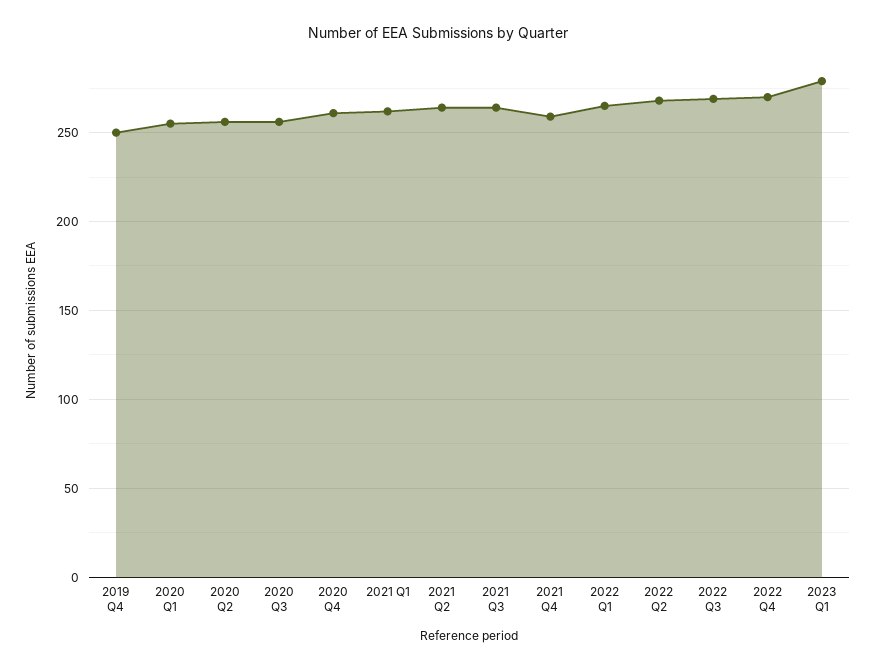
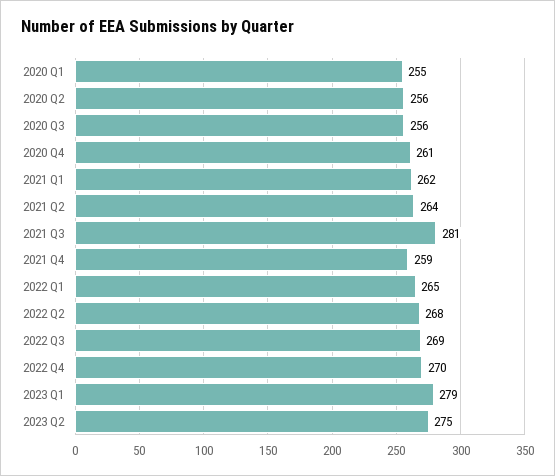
2019 Q4: 250 -> none
2021 Q3: 265 -> 281
2023 Q2: none -> 275

